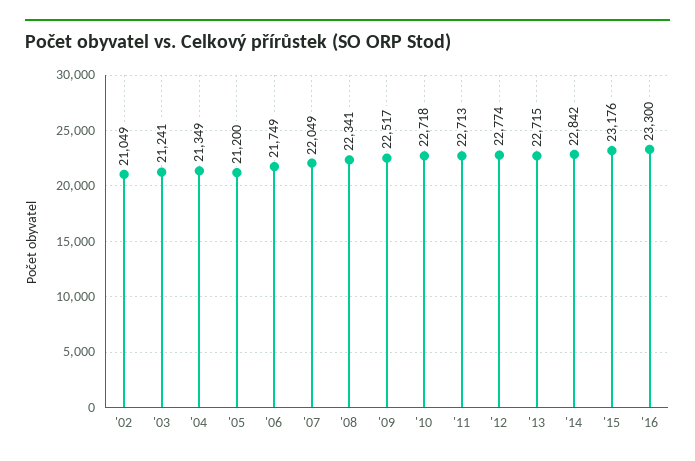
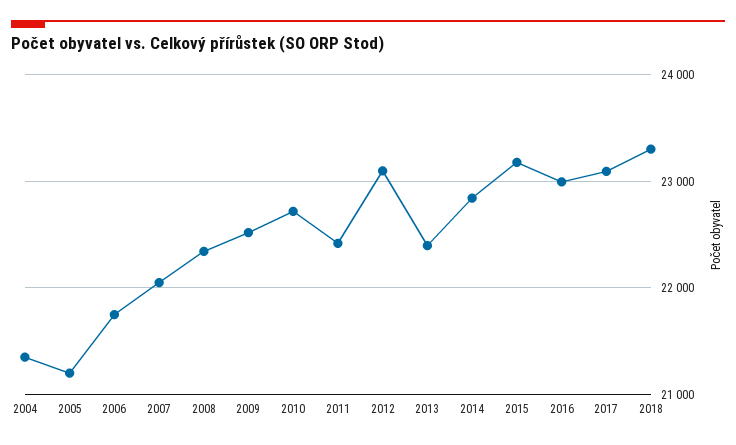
'02: 21049 -> none
'03: 21241 -> none
'11: 22713 -> 22400
'12: 22774 -> 23100
'13: 22715 -> 22400
'16: 23300 -> 23000
2017: none -> 23100
2018: none -> 23300

